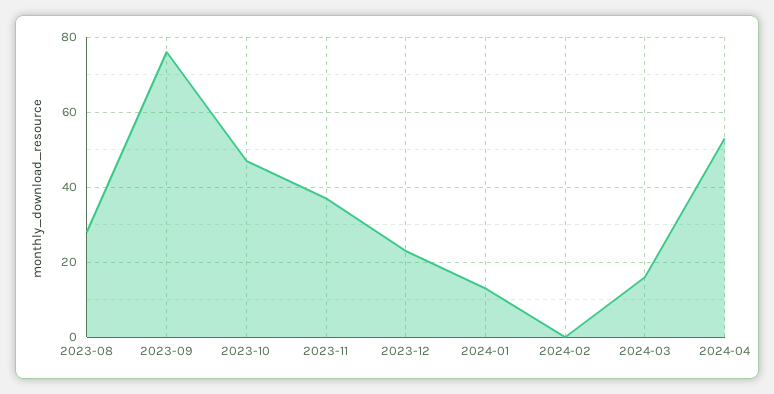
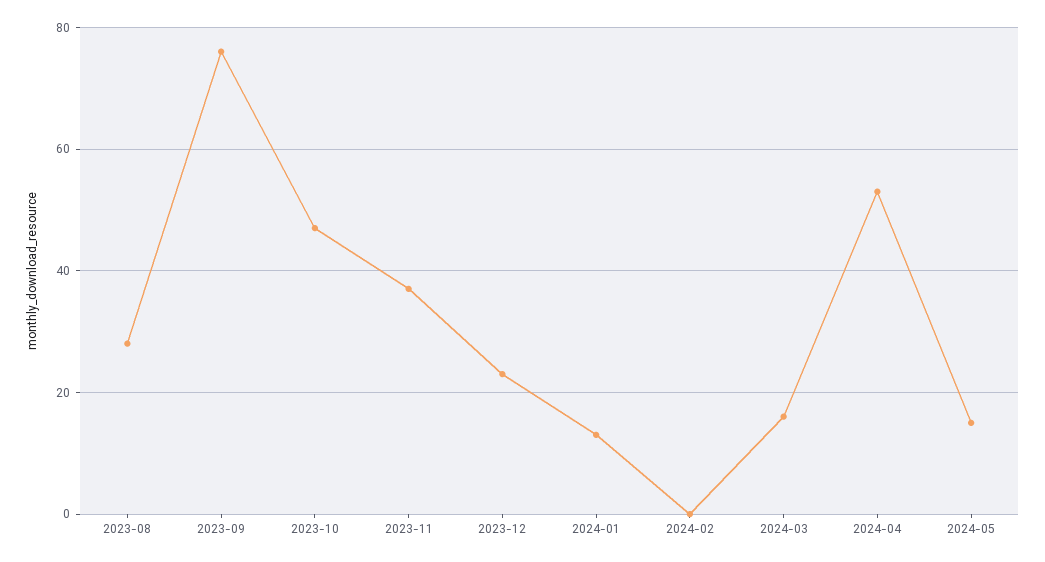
2024-05: none -> 15

